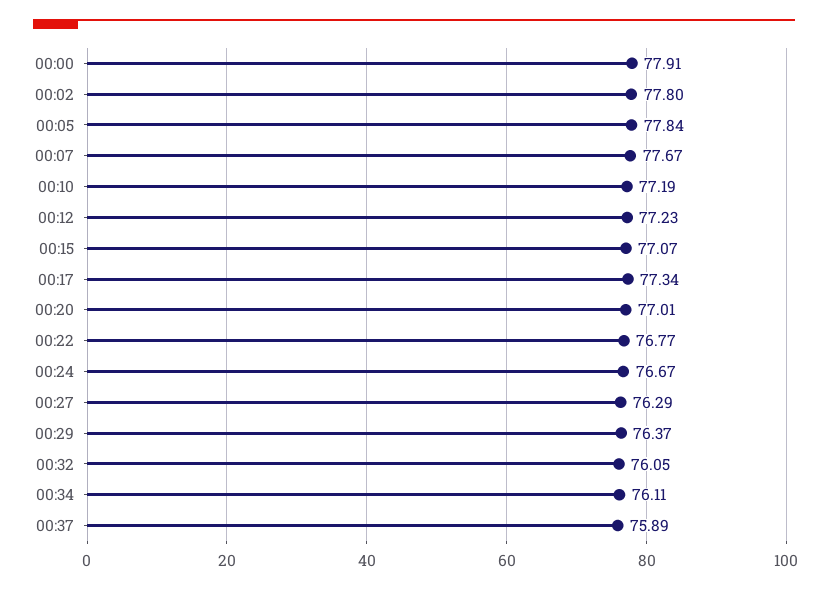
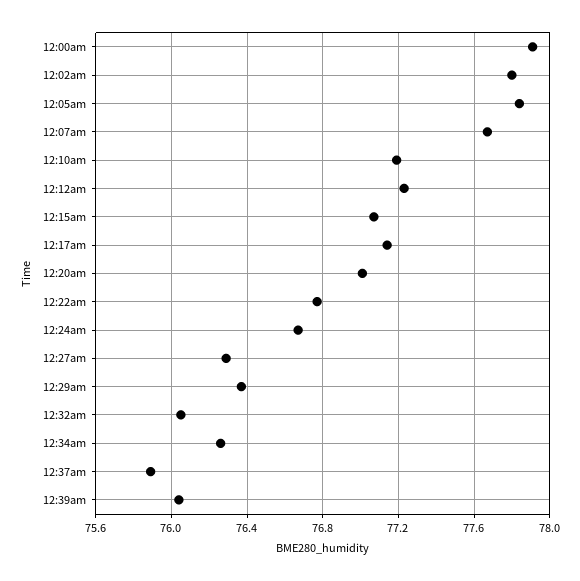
00:17: 77.34 -> 77.15
00:34: 76.11 -> 76.25
12:39am: none -> 76.05

